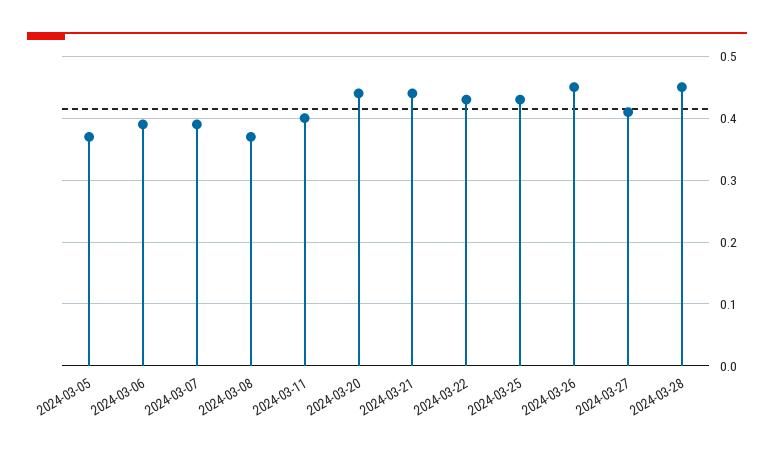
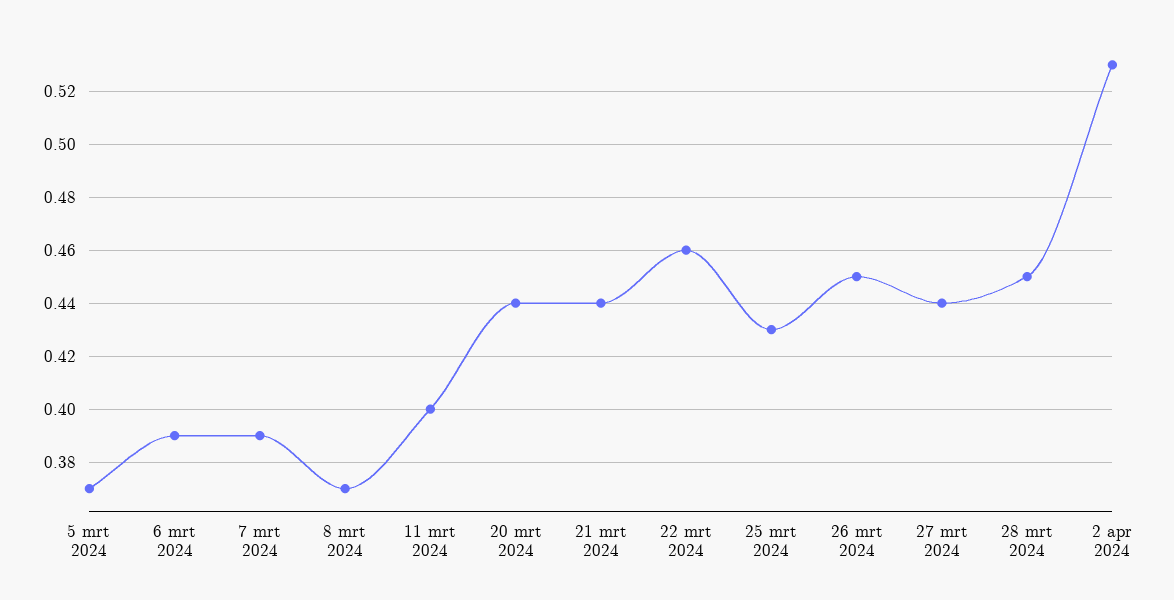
2024-03-22: 0.43 -> 0.46
2024-03-27: 0.41 -> 0.44
2 apr 2024: none -> 0.53

